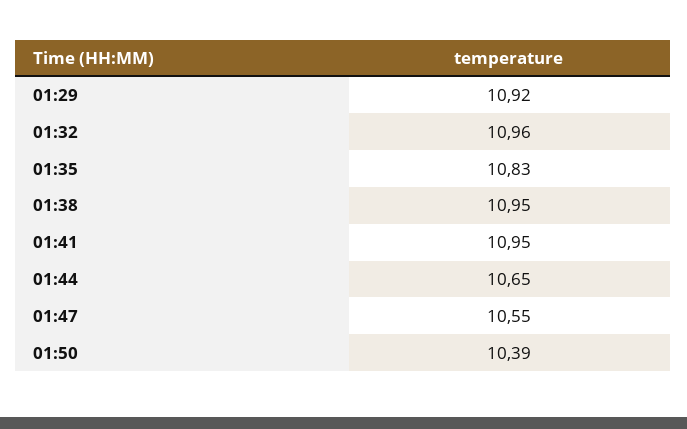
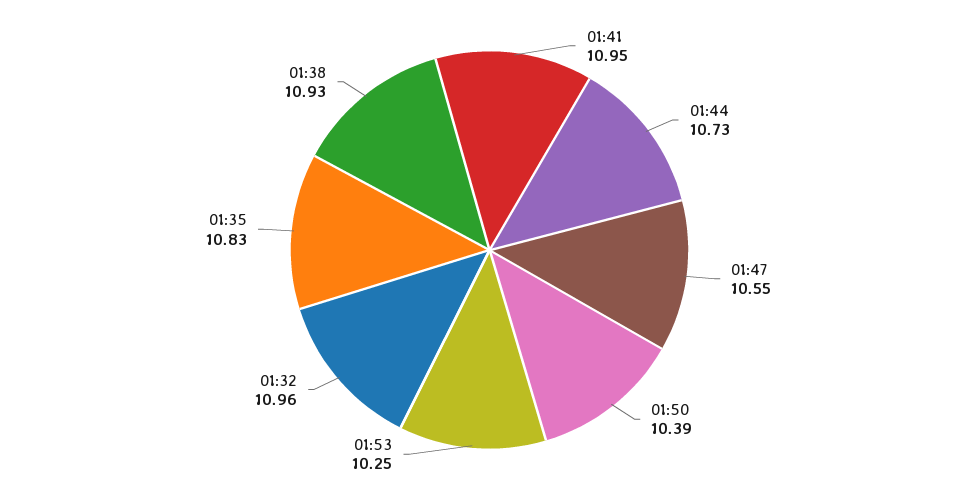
01:29: 10.92 -> none
01:38: 10.95 -> 10.93
01:44: 10.65 -> 10.73
01:53: none -> 10.25

